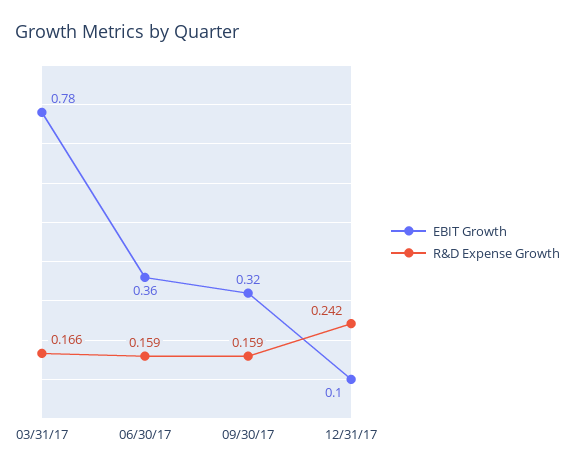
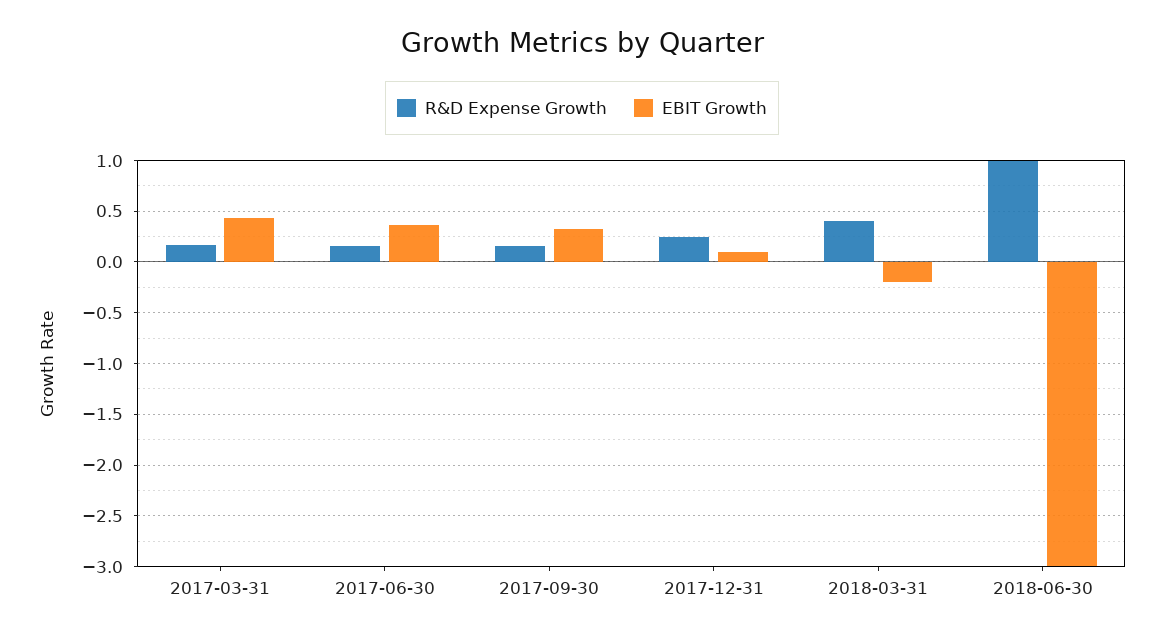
EBIT Growth, 03/31/17: 0.78 -> 0.4
R&D Expense Growth, 2018-03-31: none -> 0.4
EBIT Growth, 2018-03-31: none -> -0.2
R&D Expense Growth, 2018-06-30: none -> 1
EBIT Growth, 2018-06-30: none -> -3

